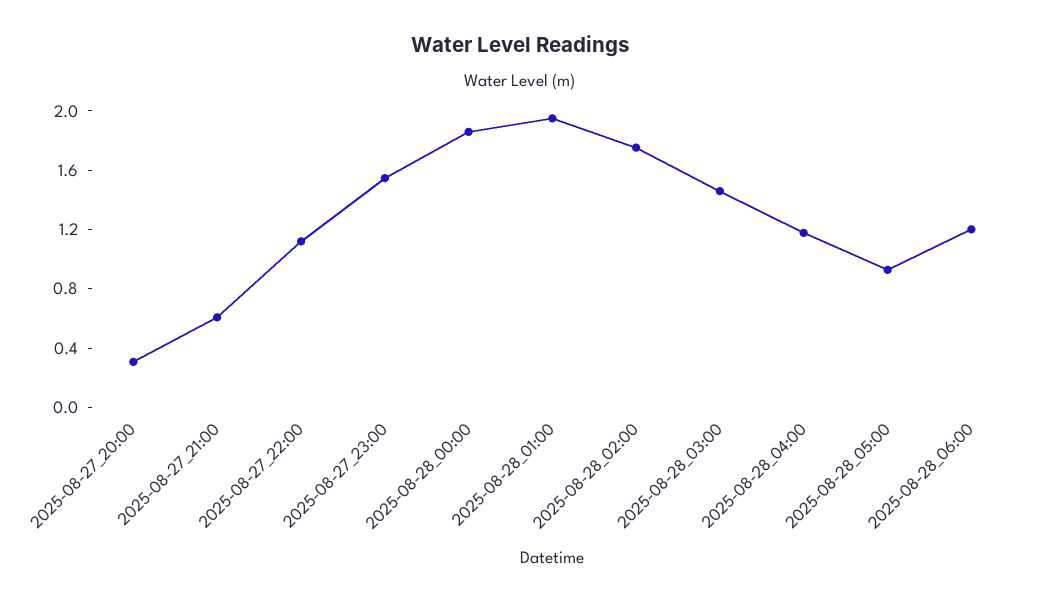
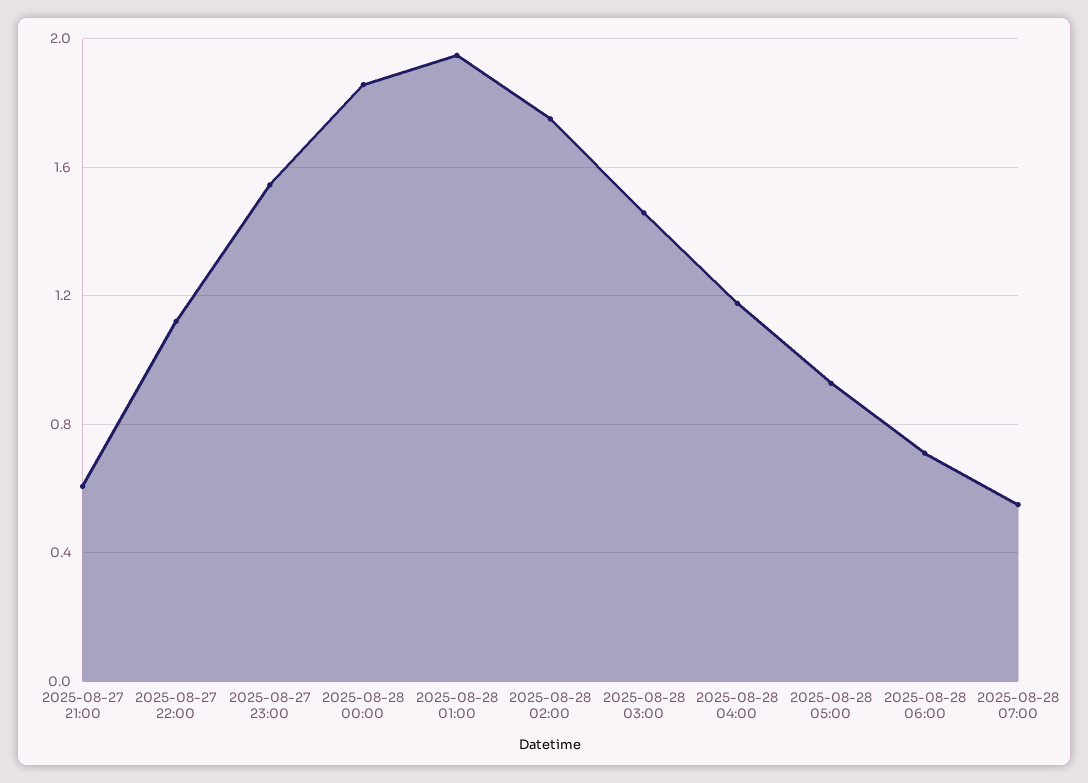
2025-08-27_20:00: 0.3 -> none
2025-08-28_06:00: 1.2 -> 0.7
2025-08-28 07:00: none -> 0.55

